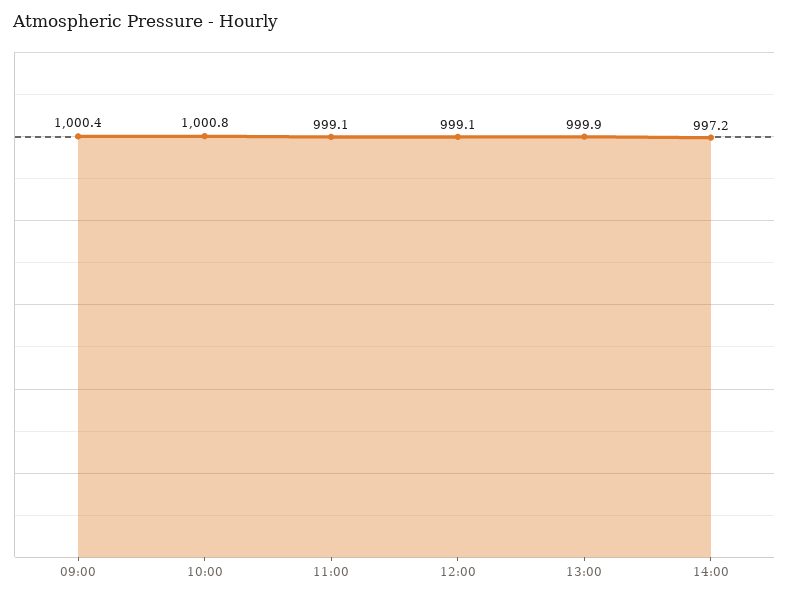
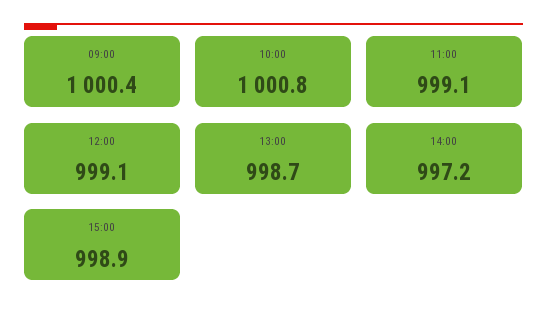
13:00: 999.9 -> 998.7
15:00: none -> 998.9

